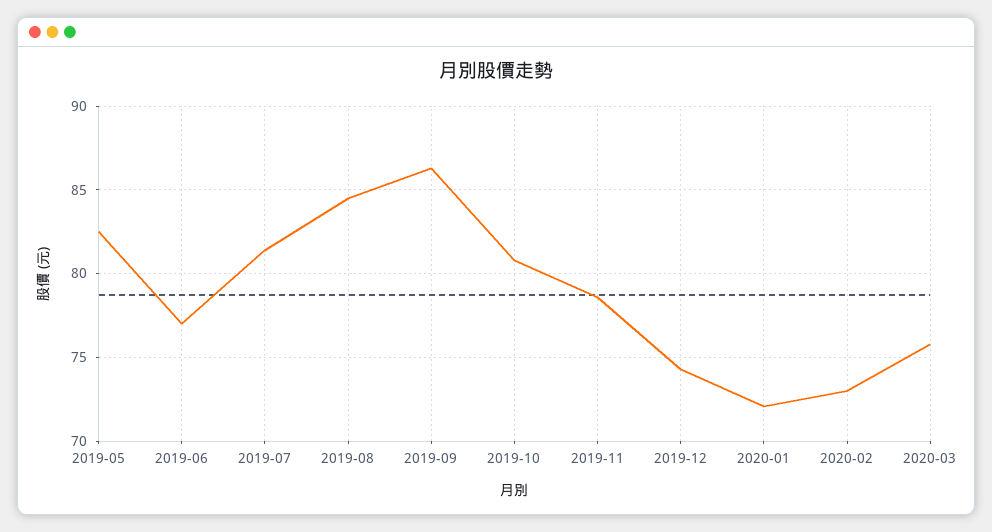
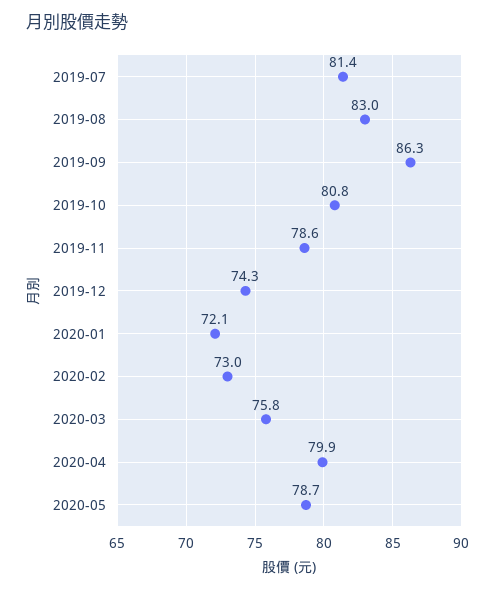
2019-05: 82.5 -> none
2019-06: 77 -> none
2019-08: 84.5 -> 83
2020-04: none -> 79.9
2020-05: none -> 78.7

